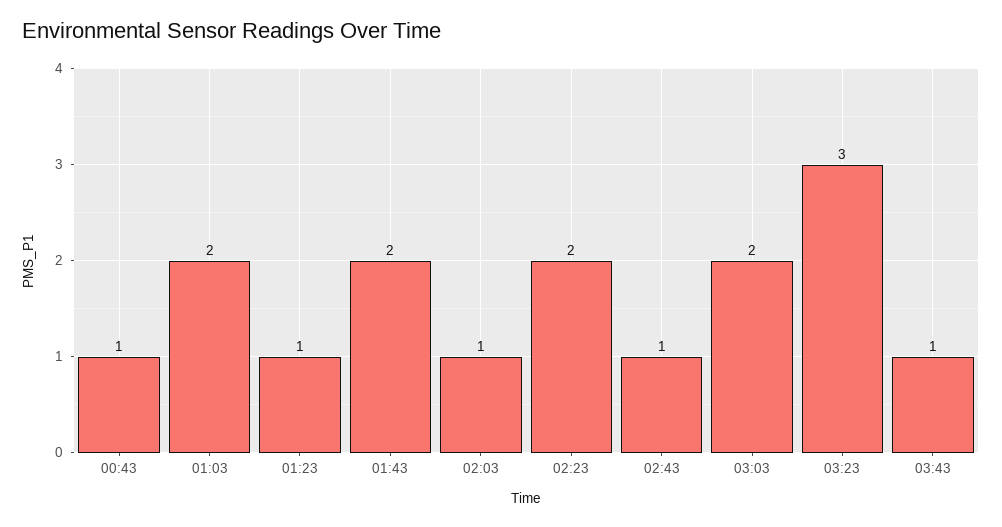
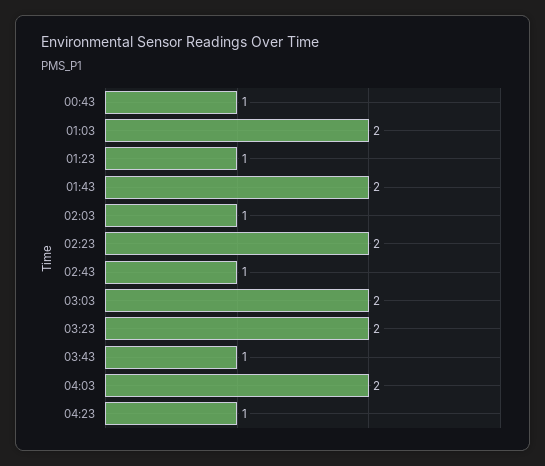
03:23: 3 -> 2
04:03: none -> 2
04:23: none -> 1

